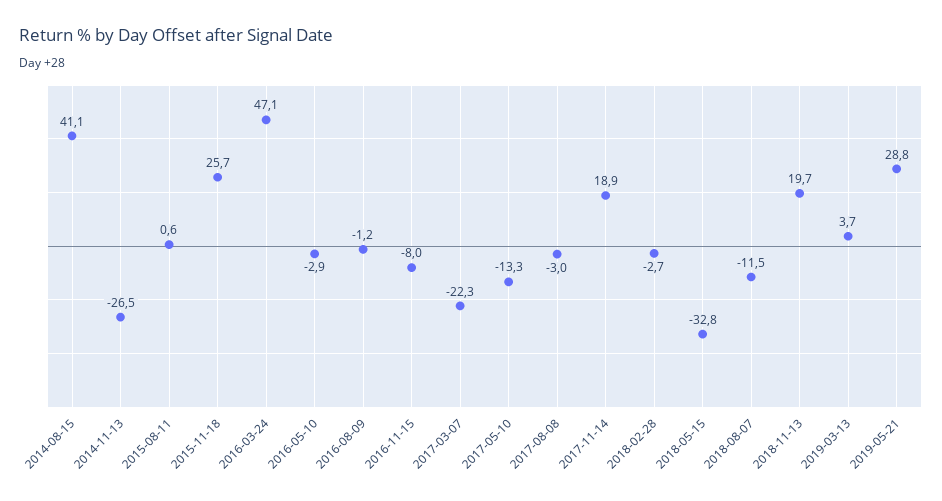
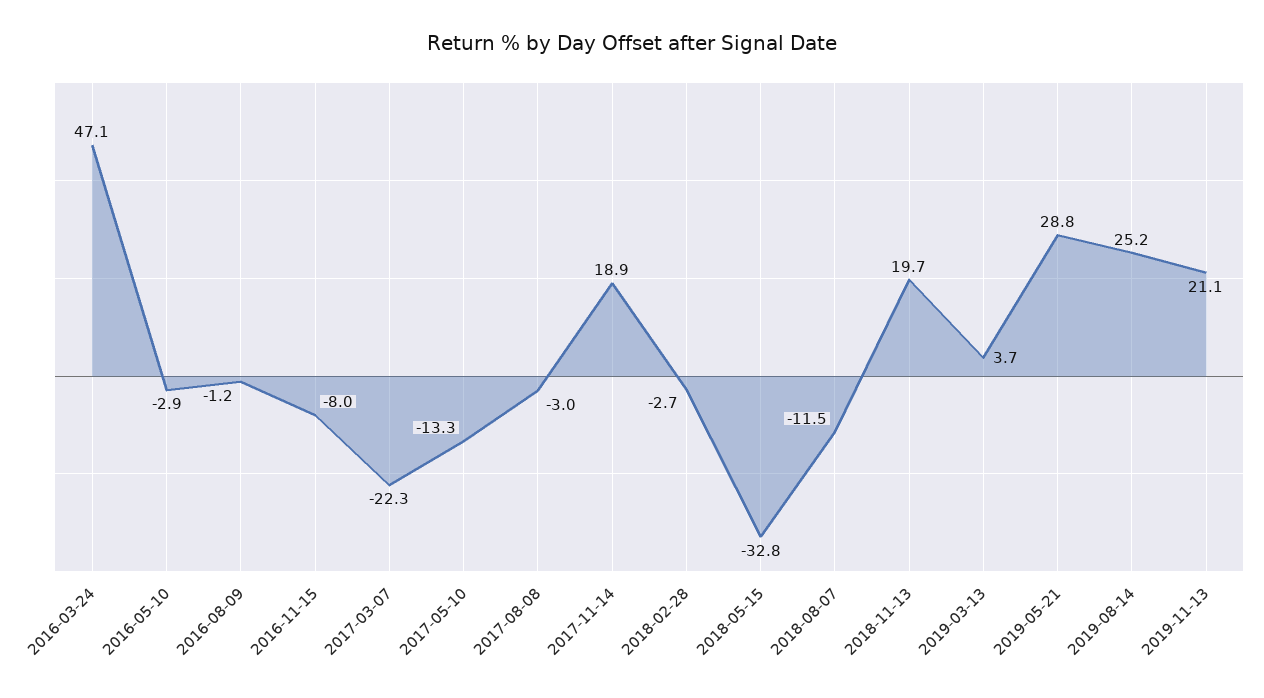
2014-08-15: 41.1 -> none
2014-11-13: -26.5 -> none
2015-08-11: 0.6 -> none
2015-11-18: 25.7 -> none
2019-08-14: none -> 25.2
2019-11-13: none -> 21.1

